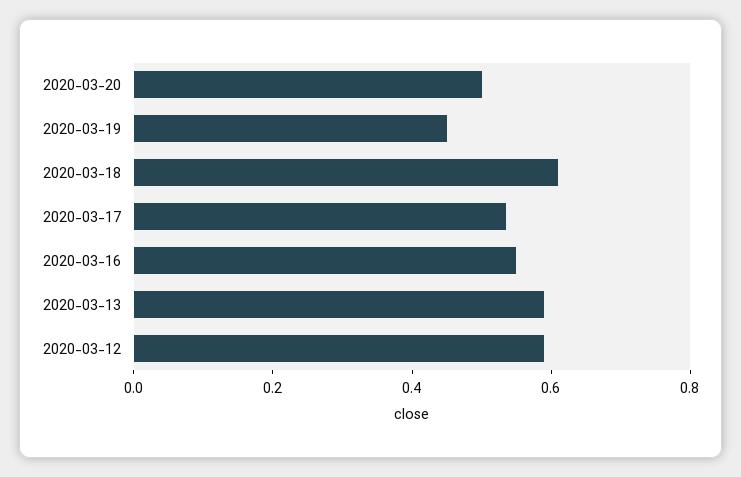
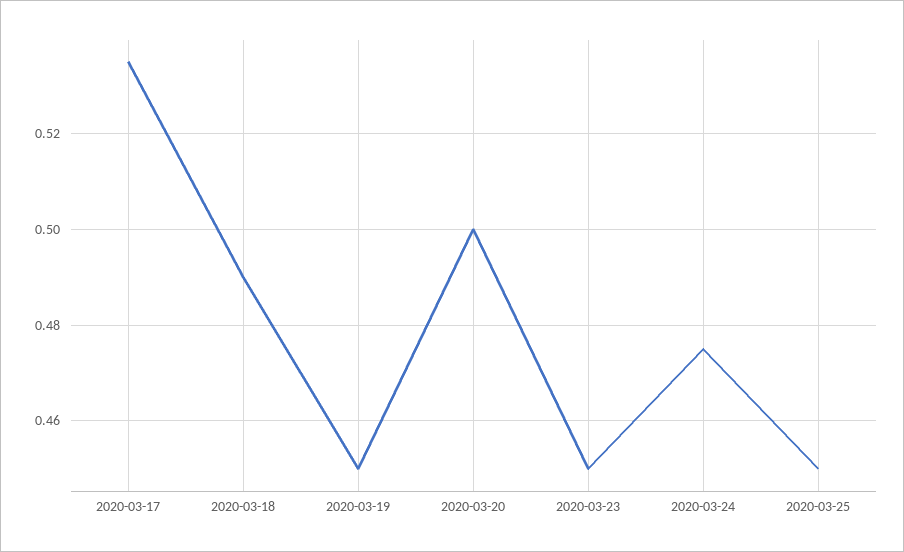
2020-03-18: 0.6 -> 0.49
2020-03-16: 0.55 -> none
2020-03-13: 0.6 -> none
2020-03-12: 0.6 -> none
2020-03-23: none -> 0.45
2020-03-24: none -> 0.475
2020-03-25: none -> 0.45

